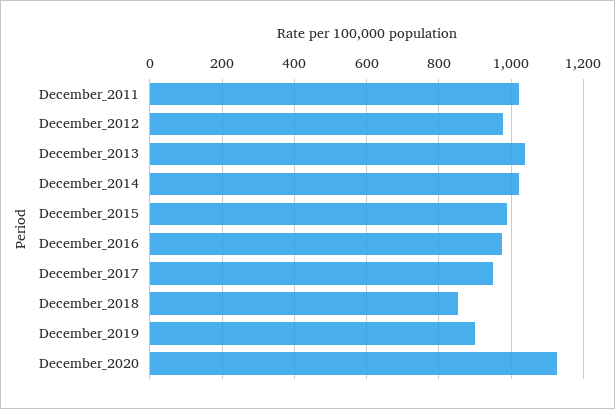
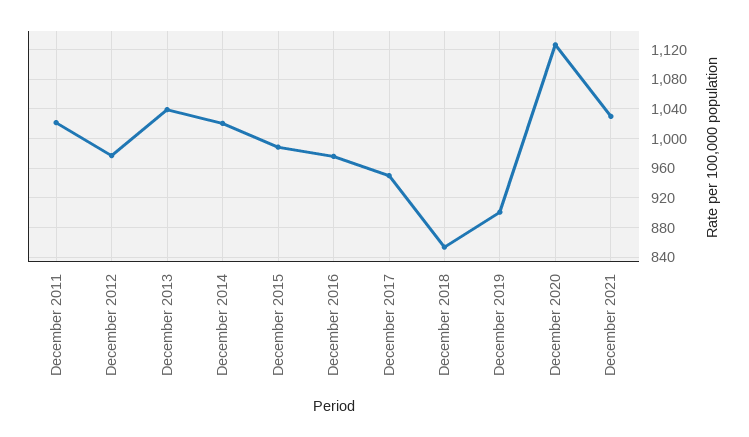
December 2021: none -> 1030

